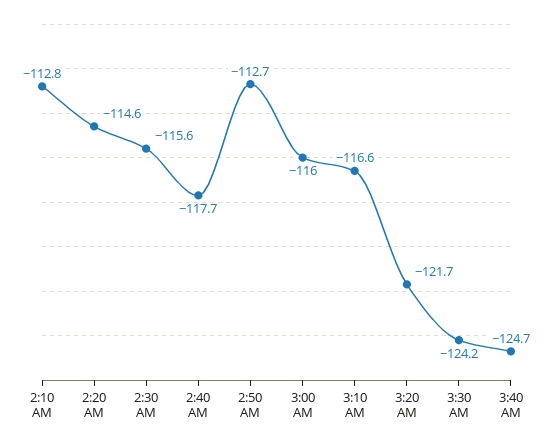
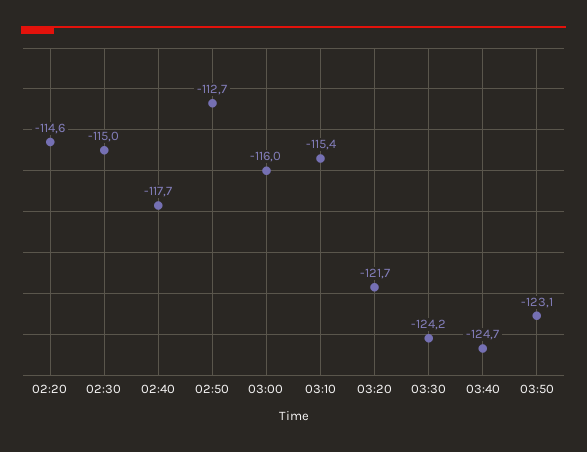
2:10 AM: -112.8 -> none
2:30 AM: -115.6 -> -115
3:10 AM: -116.6 -> -115.4
03:50: none -> -123.1

